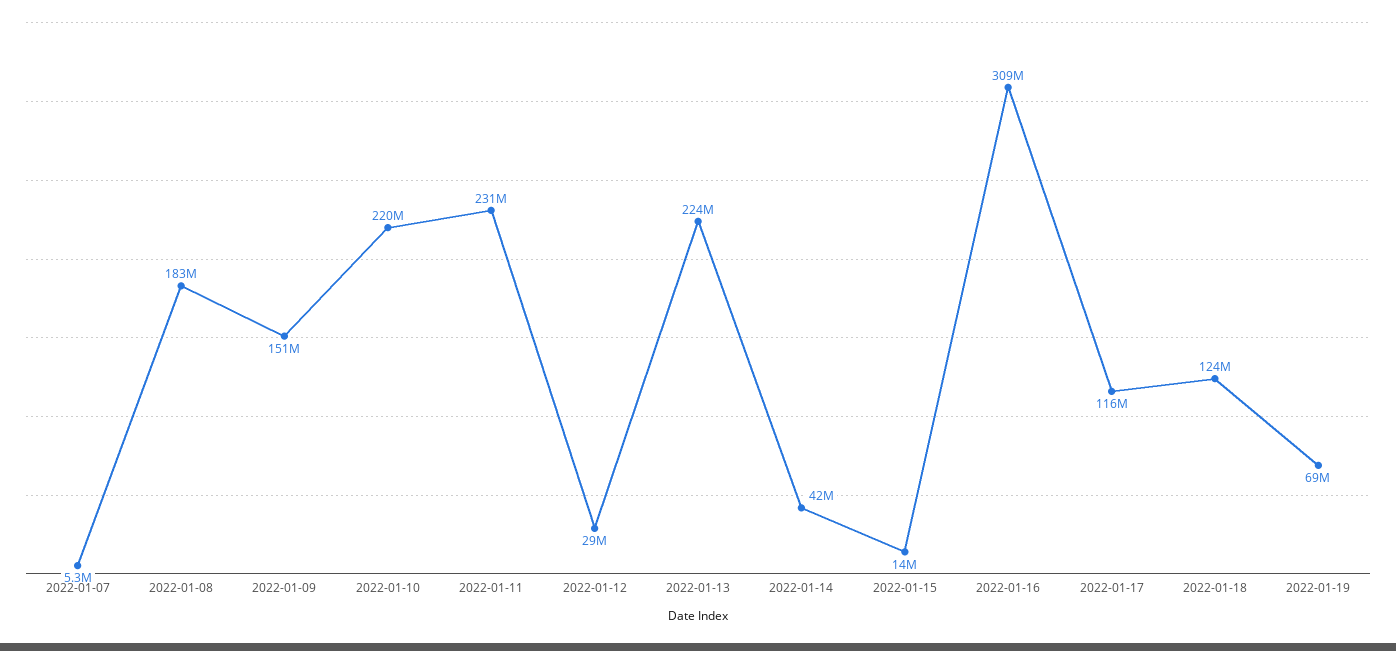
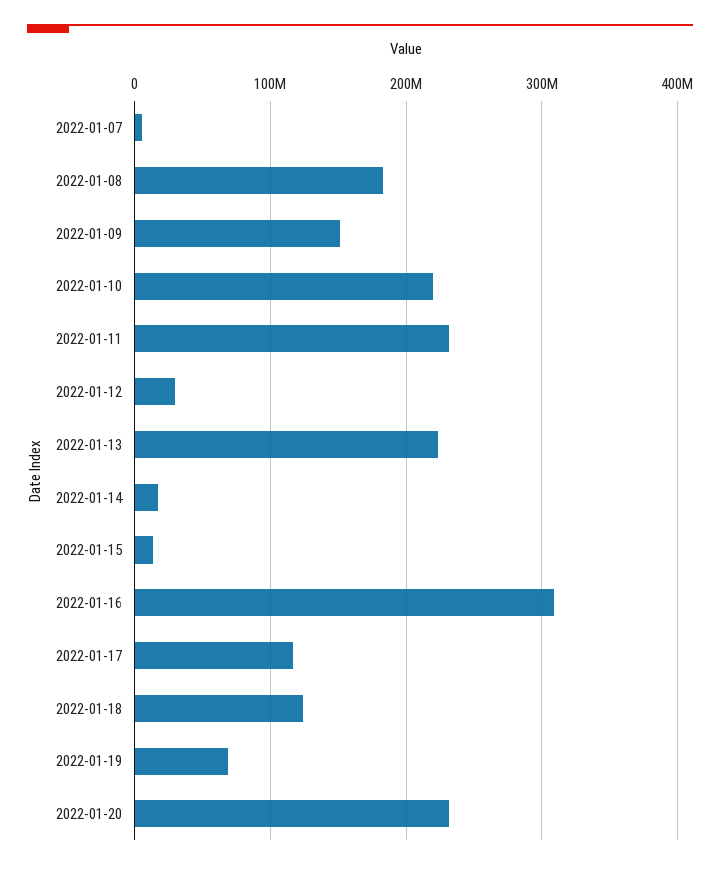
2022-01-14: 42000000 -> 20000000
2022-01-20: none -> 230000000

